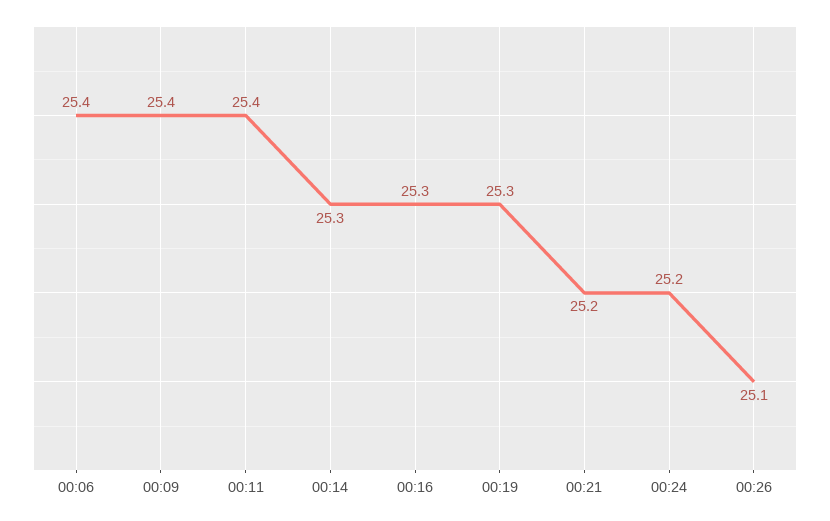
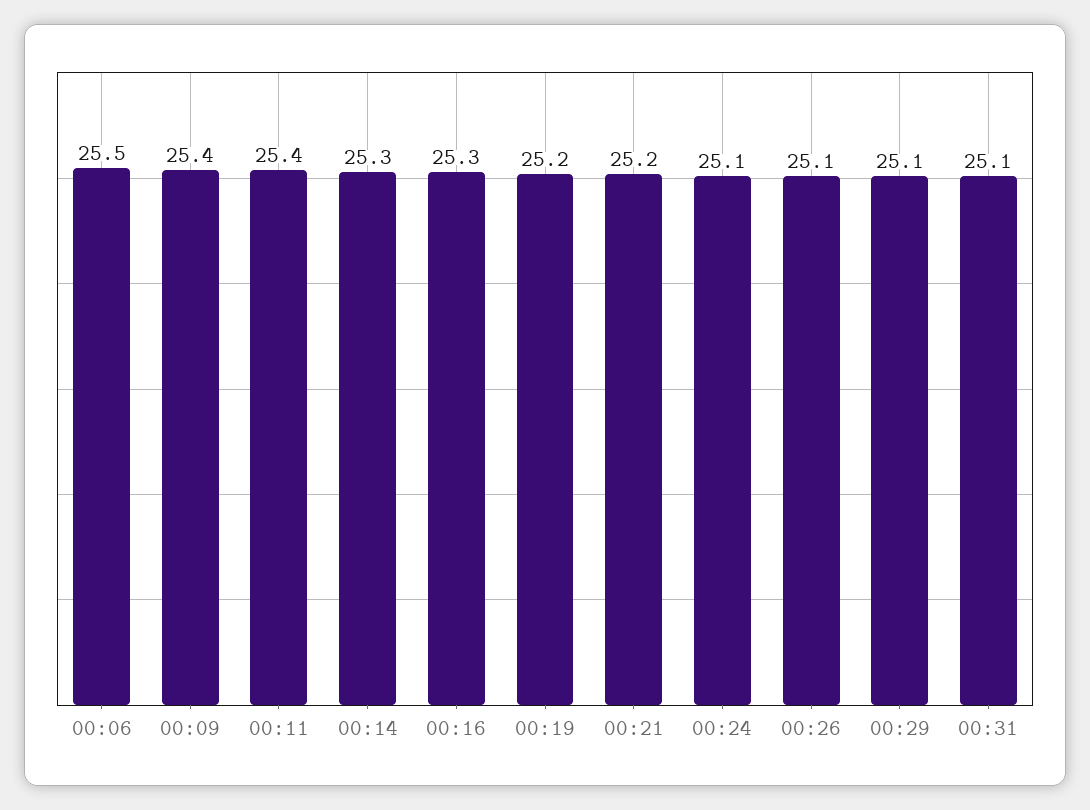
00:06: 25.4 -> 25.5
00:19: 25.3 -> 25.2
00:24: 25.2 -> 25.1
00:29: none -> 25.1
00:31: none -> 25.1

